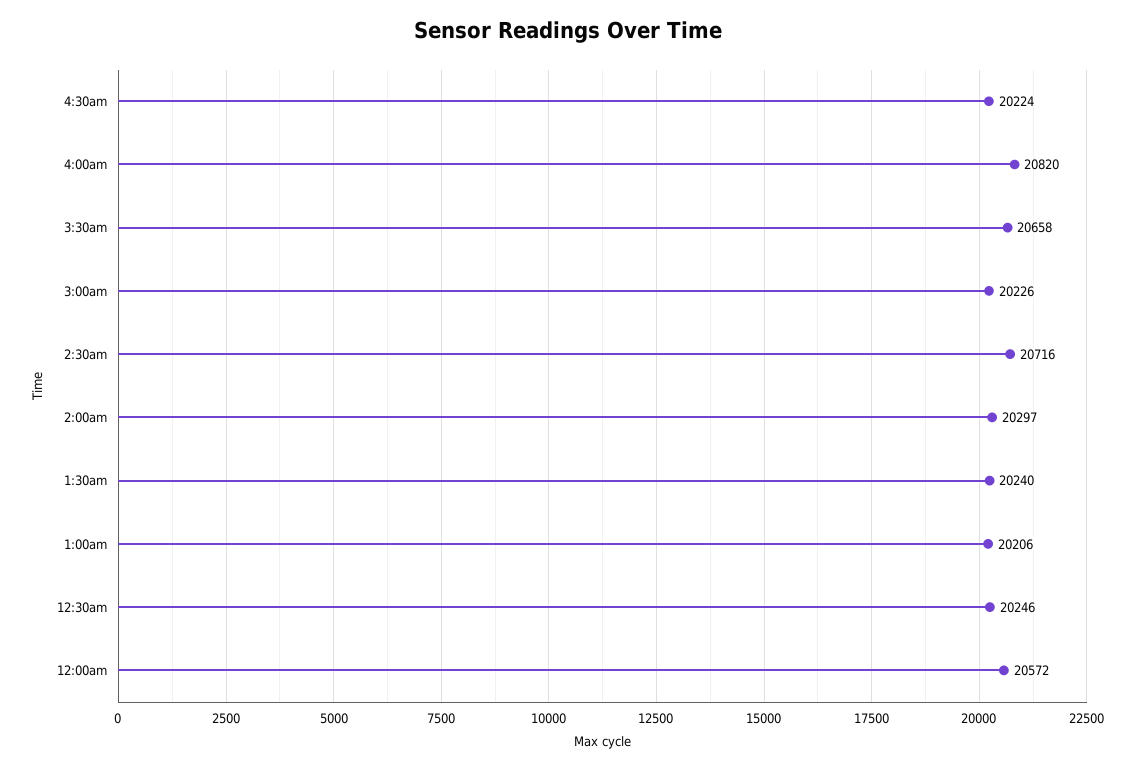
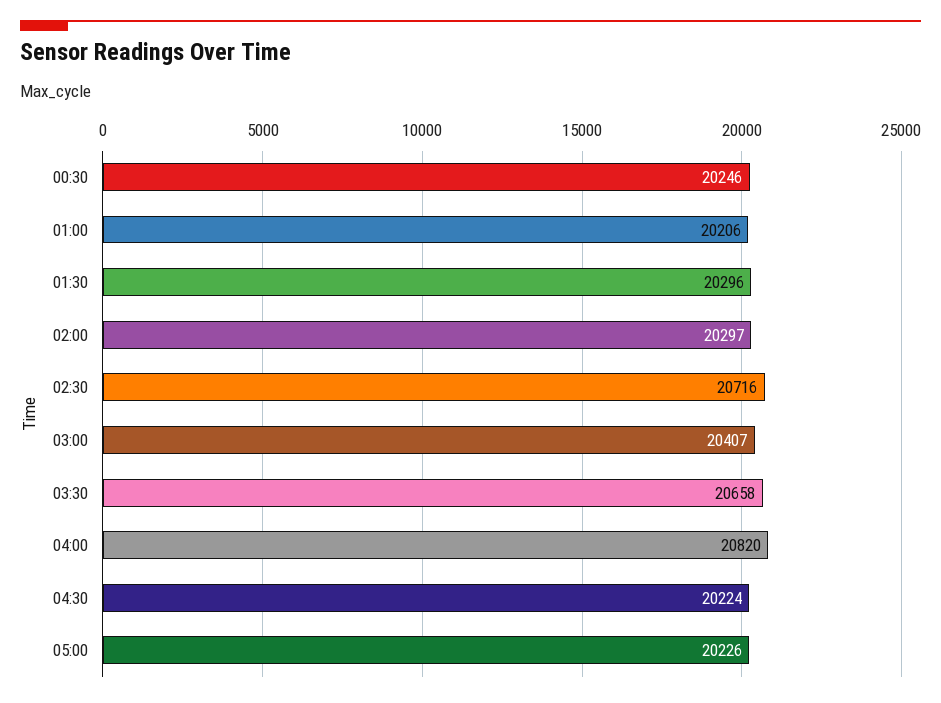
3:00am: 20226 -> 20407
1:30am: 20240 -> 20296
12:00am: 20572 -> none
05:00: none -> 20226

